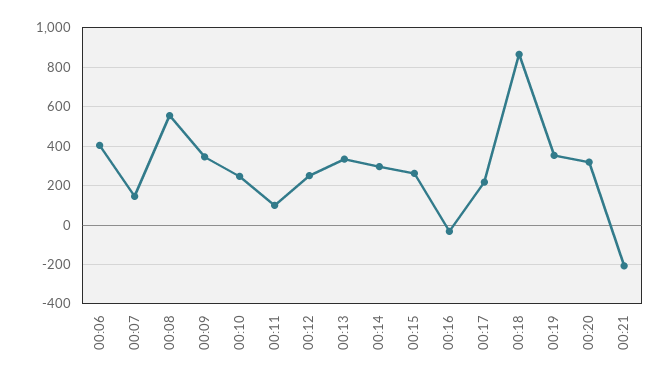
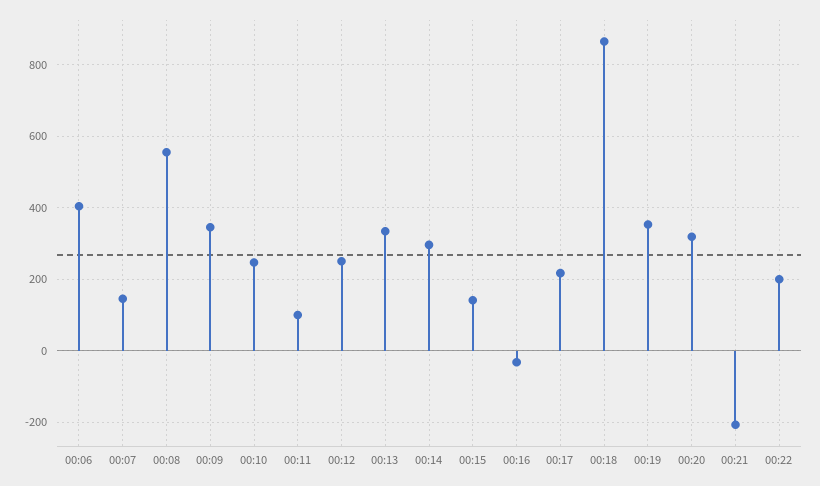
00:15: 250 -> 140
00:22: none -> 200

